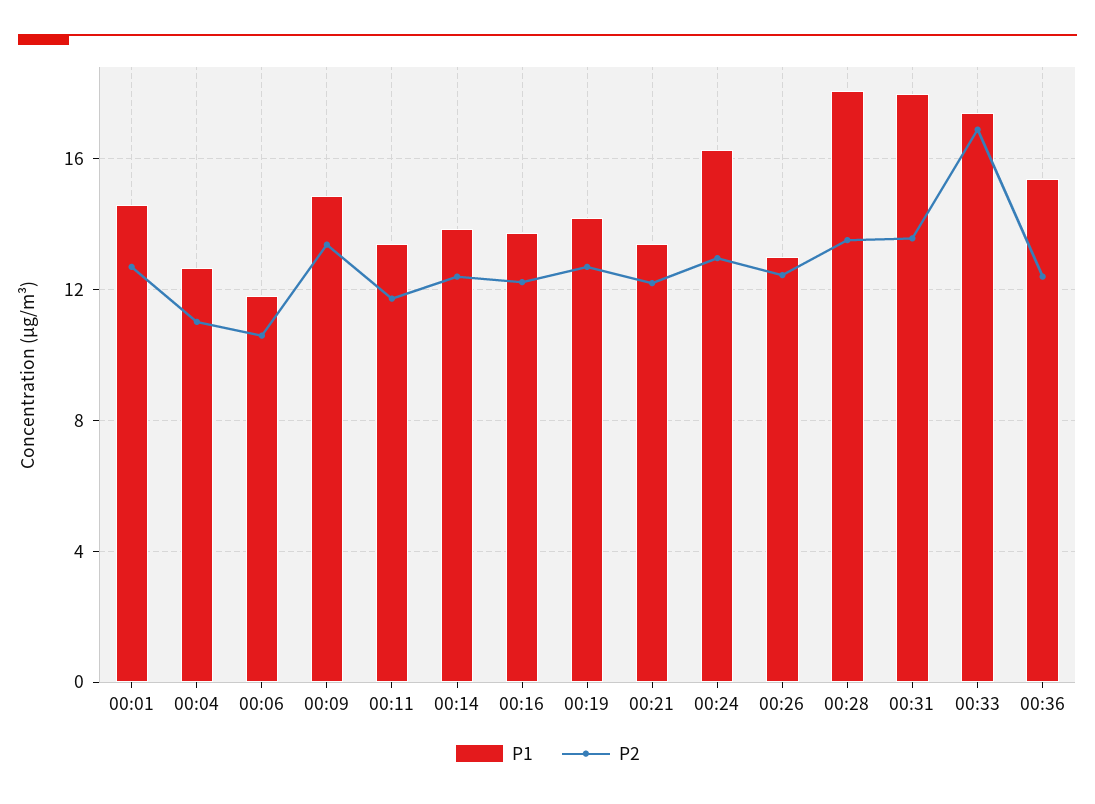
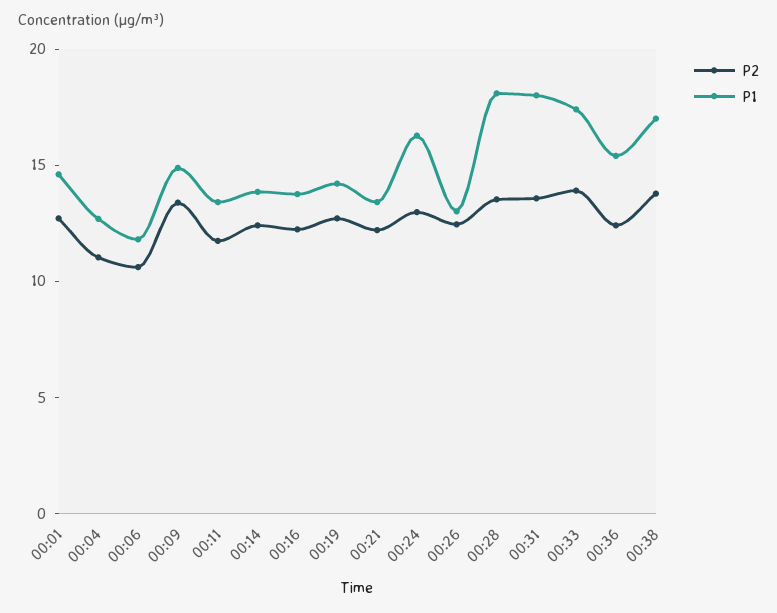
P2, 00:33: 17 -> 14
P2, 00:38: none -> 14
P1, 00:38: none -> 17

